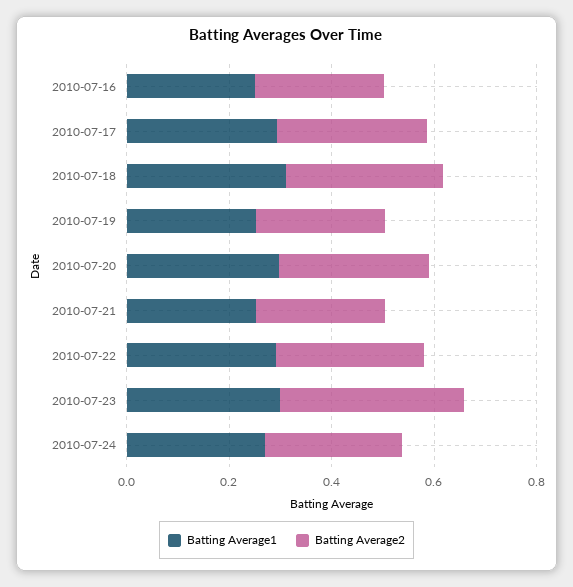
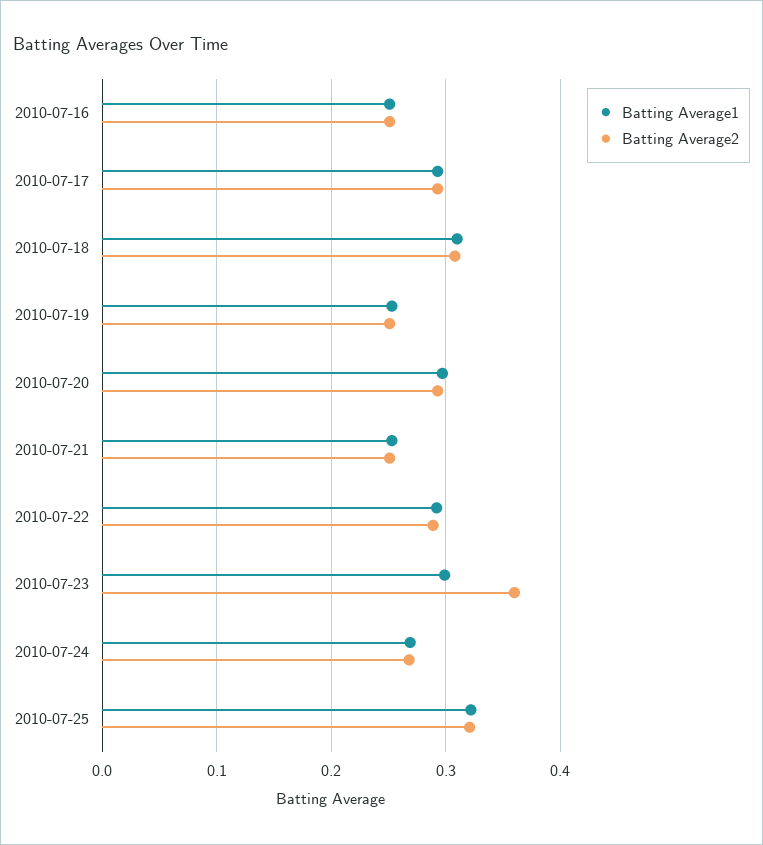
Batting Average1, 2010-07-25: none -> 0.32
Batting Average2, 2010-07-25: none -> 0.32

